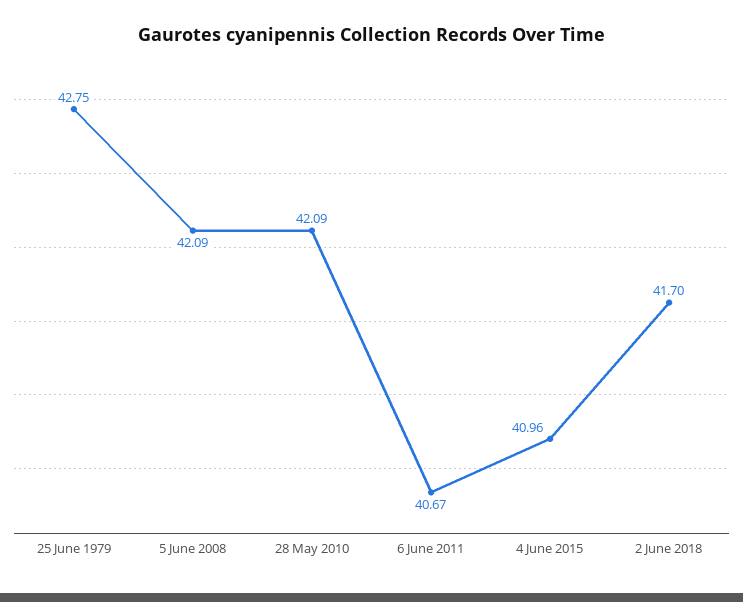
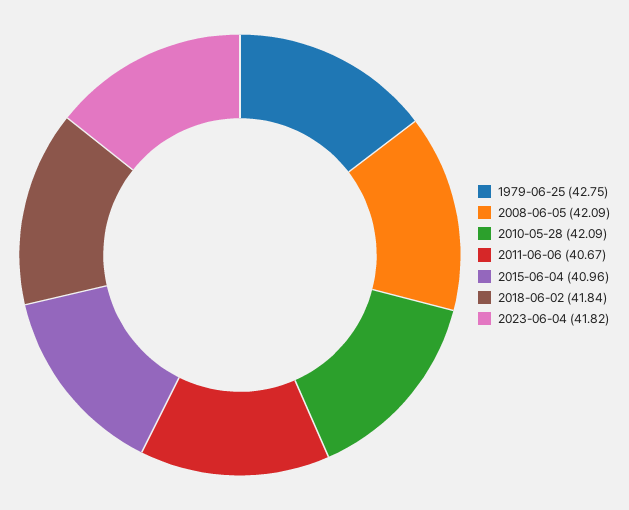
2 June 2018: 41.7 -> 41.84
2023-06-04: none -> 41.82

